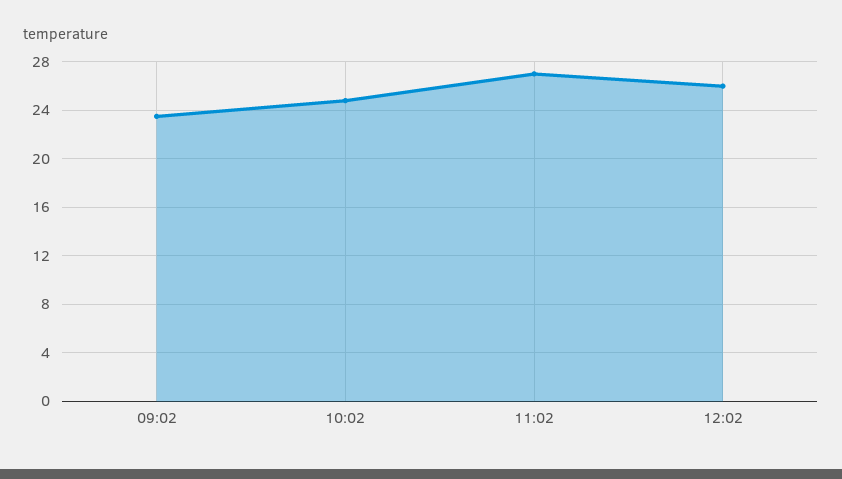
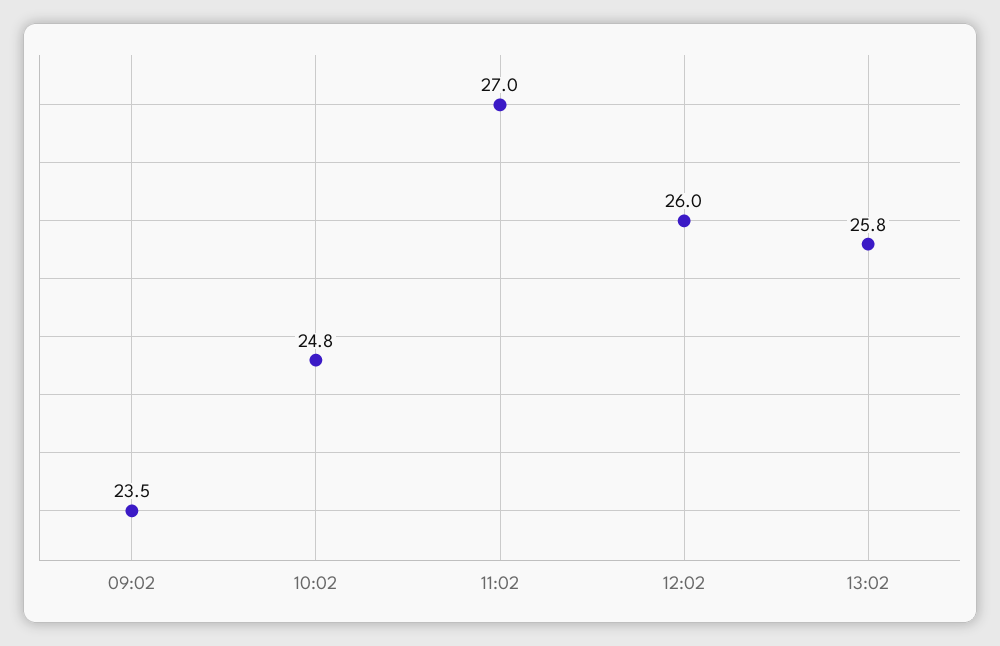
13:02: none -> 25.8

